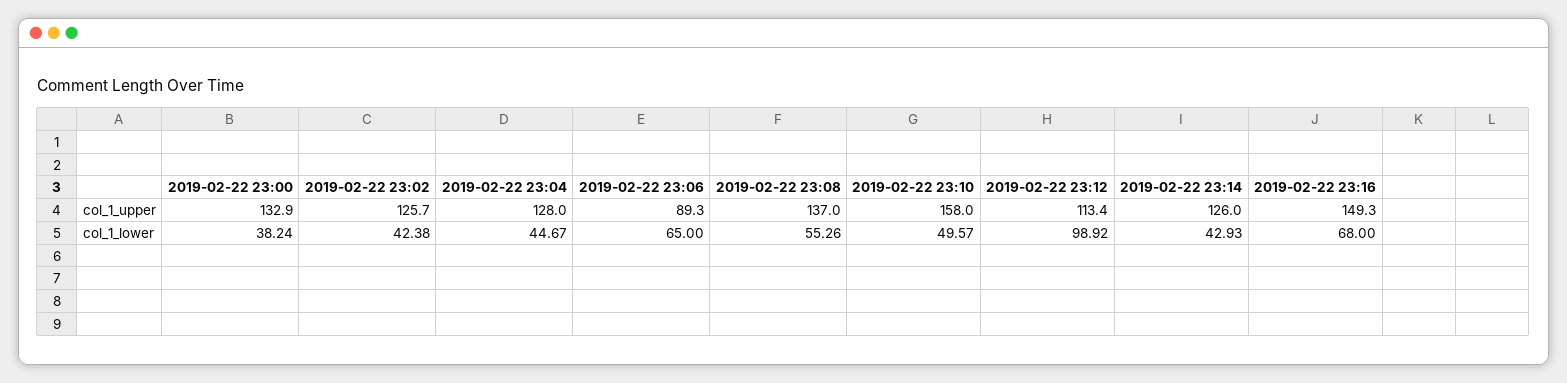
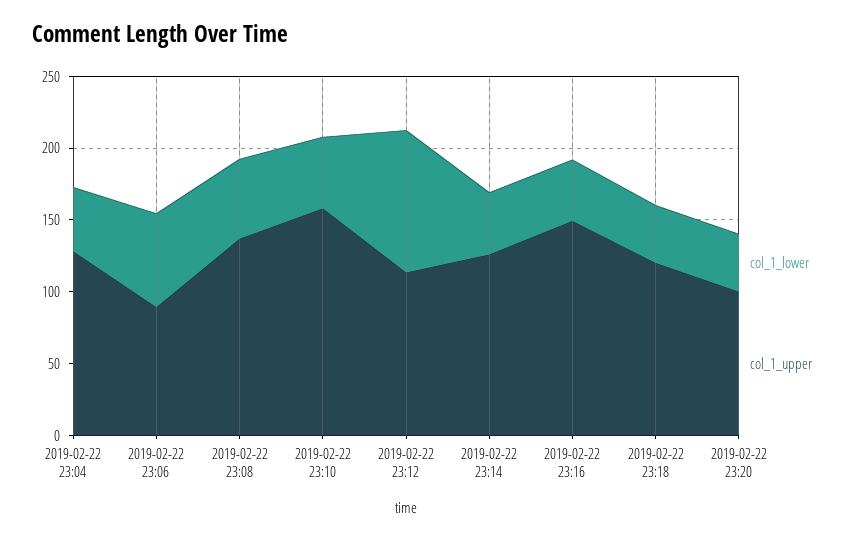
col_1_upper, 2019-02-22 23:00: 132.9 -> none
col_1_upper, 2019-02-22 23:02: 125.7 -> none
col_1_lower, 2019-02-22 23:00: 38.24 -> none
col_1_lower, 2019-02-22 23:02: 42.38 -> none
col_1_lower, 2019-02-22 23:16: 68 -> 40
col_1_lower, 2019-02-22 23:18: none -> 40
col_1_upper, 2019-02-22 23:18: none -> 120
col_1_lower, 2019-02-22 23:20: none -> 40
col_1_upper, 2019-02-22 23:20: none -> 100

